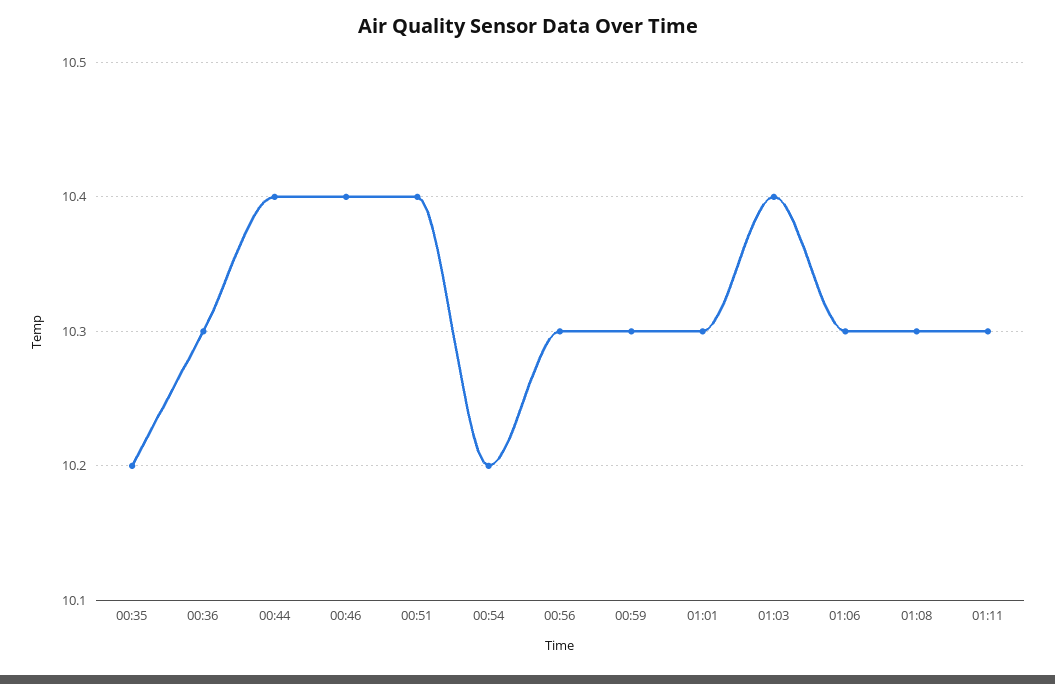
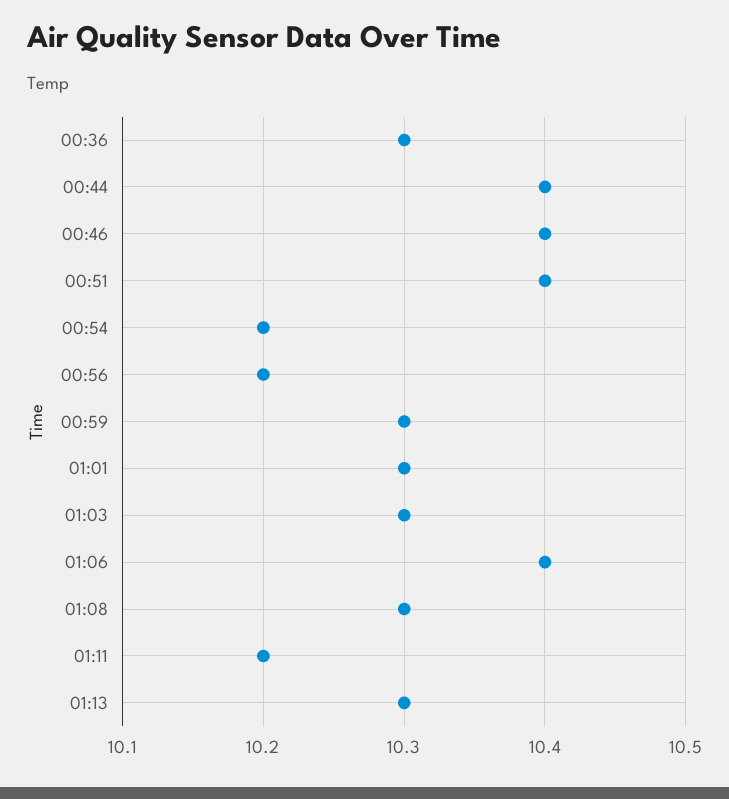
00:35: 10.2 -> none
00:56: 10.3 -> 10.2
01:03: 10.4 -> 10.3
01:06: 10.3 -> 10.4
01:11: 10.3 -> 10.2
01:13: none -> 10.3

